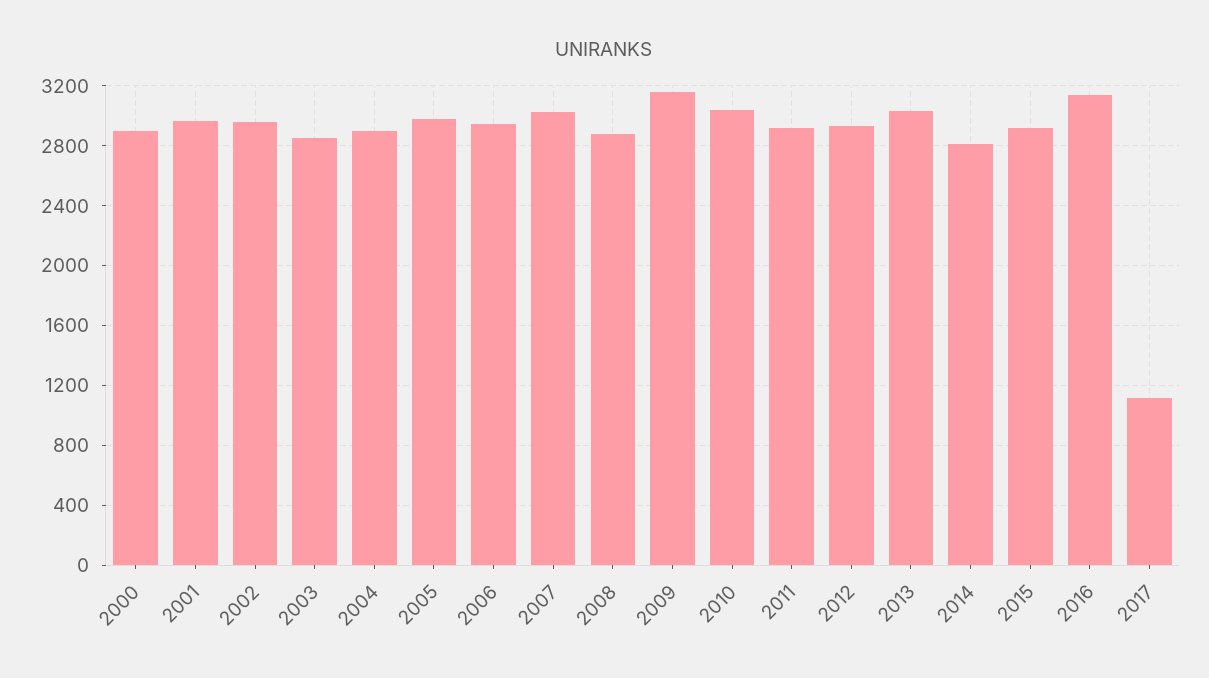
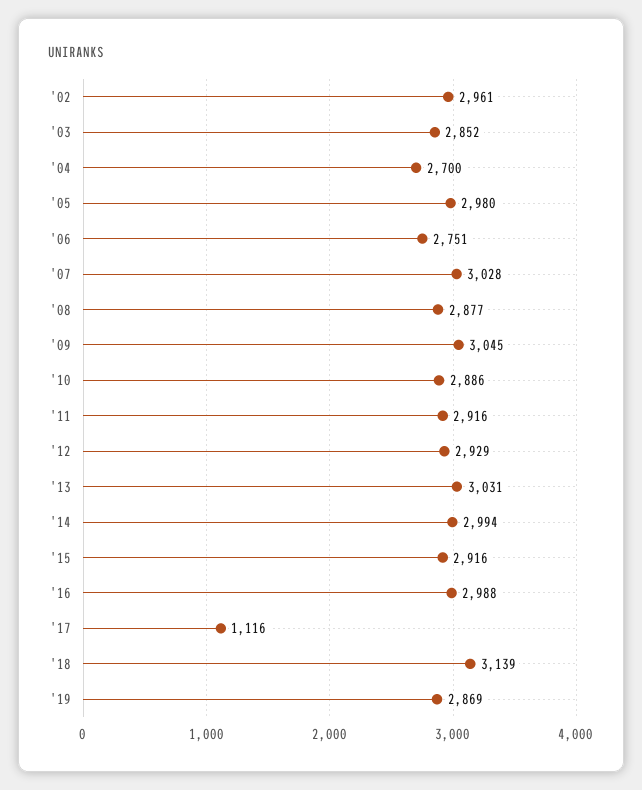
2000: 2900 -> none
2001: 2950 -> none
2004: 2900 -> 2700
2006: 2950 -> 2751
2009: 3150 -> 3045
2010: 3050 -> 2886
2014: 2800 -> 2994
2016: 3150 -> 2988
'18: none -> 3139
'19: none -> 2869

